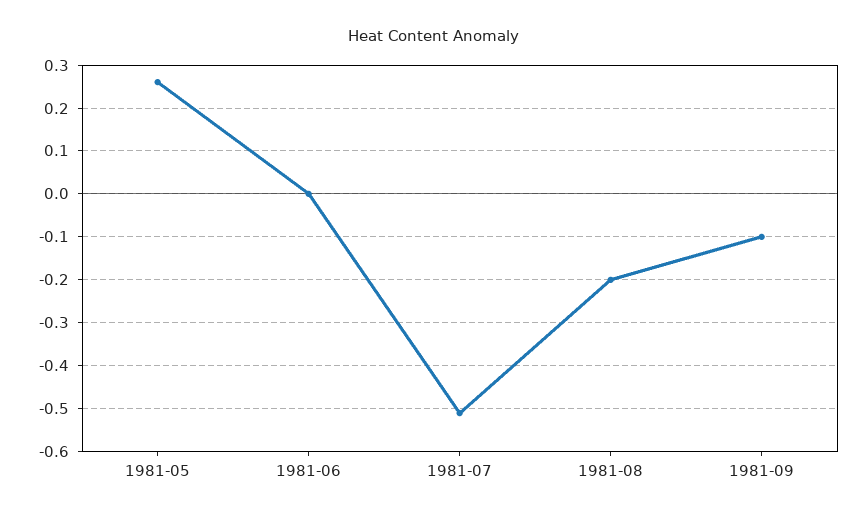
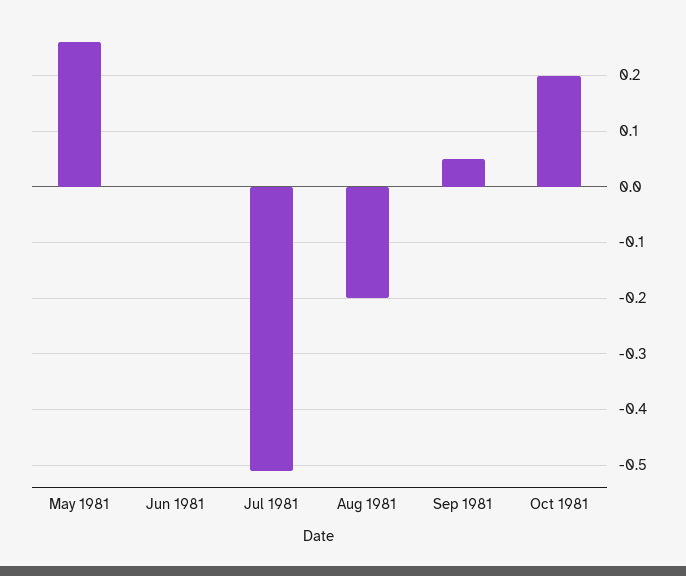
1981-09: -0.1 -> 0.05
Oct 1981: none -> 0.2

